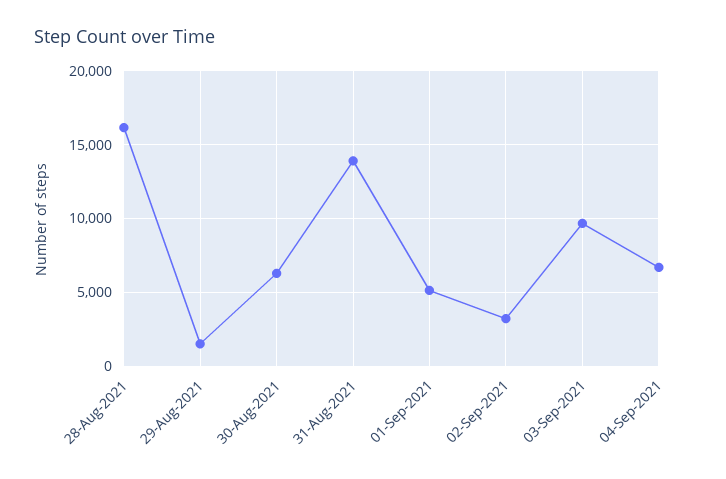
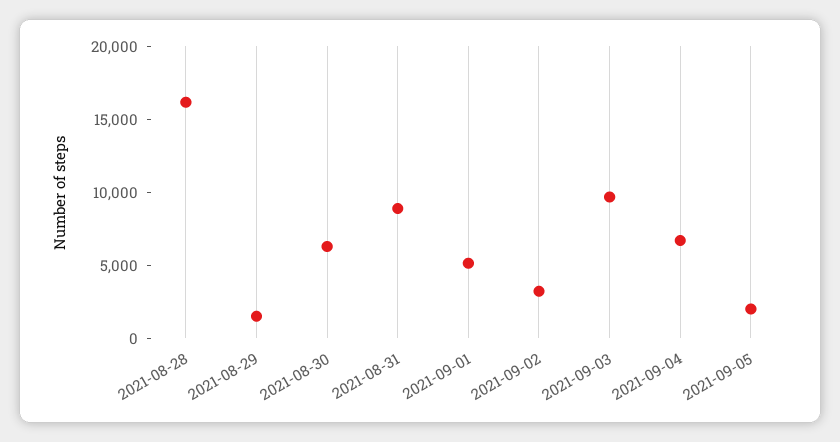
31-Aug-2021: 14000 -> 9000
2021-09-05: none -> 2000

